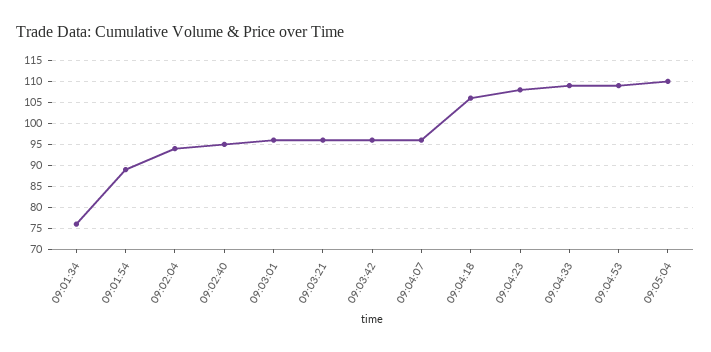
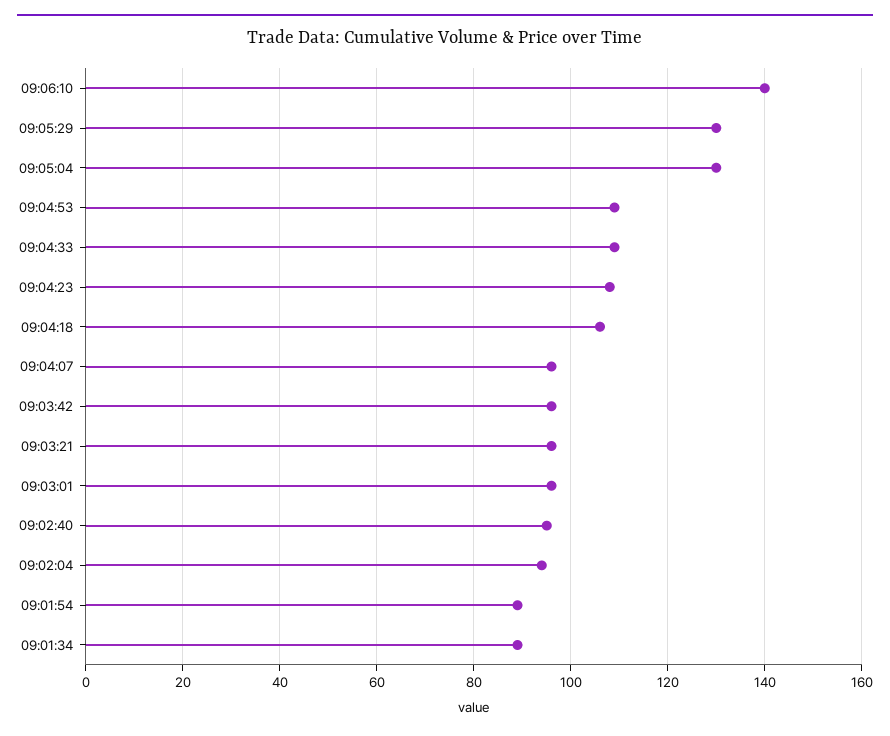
09:01:34: 75 -> 90
09:05:04: 110 -> 130
09:06:10: none -> 140
09:05:29: none -> 130

